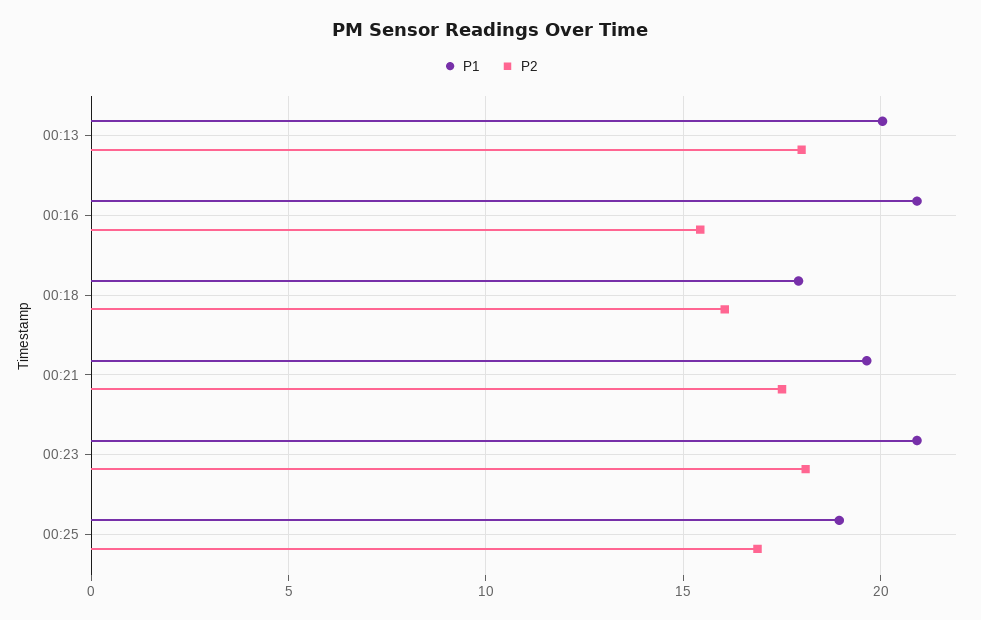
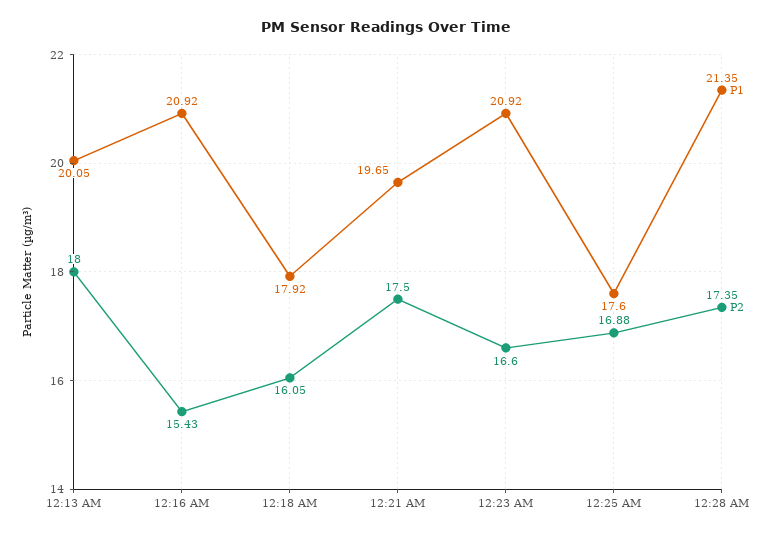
P2, 00:23: 18 -> 16.6
P1, 00:25: 19 -> 17.6
P1, 12:28 AM: none -> 21.35
P2, 12:28 AM: none -> 17.35

